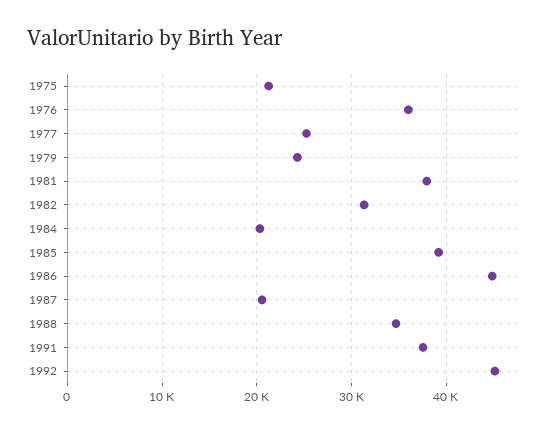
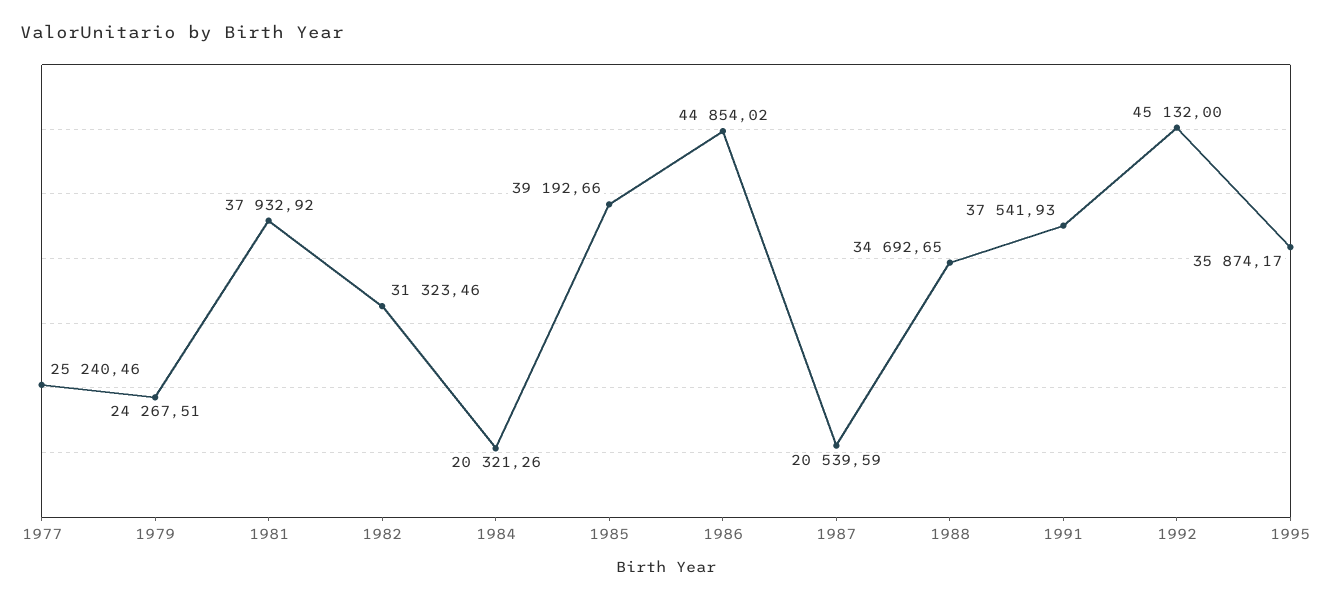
1975: 21000 -> none
1976: 36000 -> none
1995: none -> 35874.17

